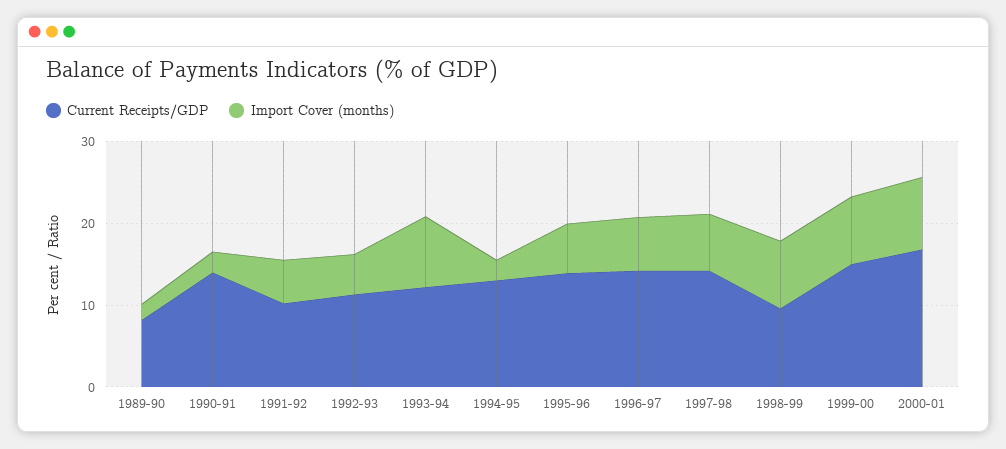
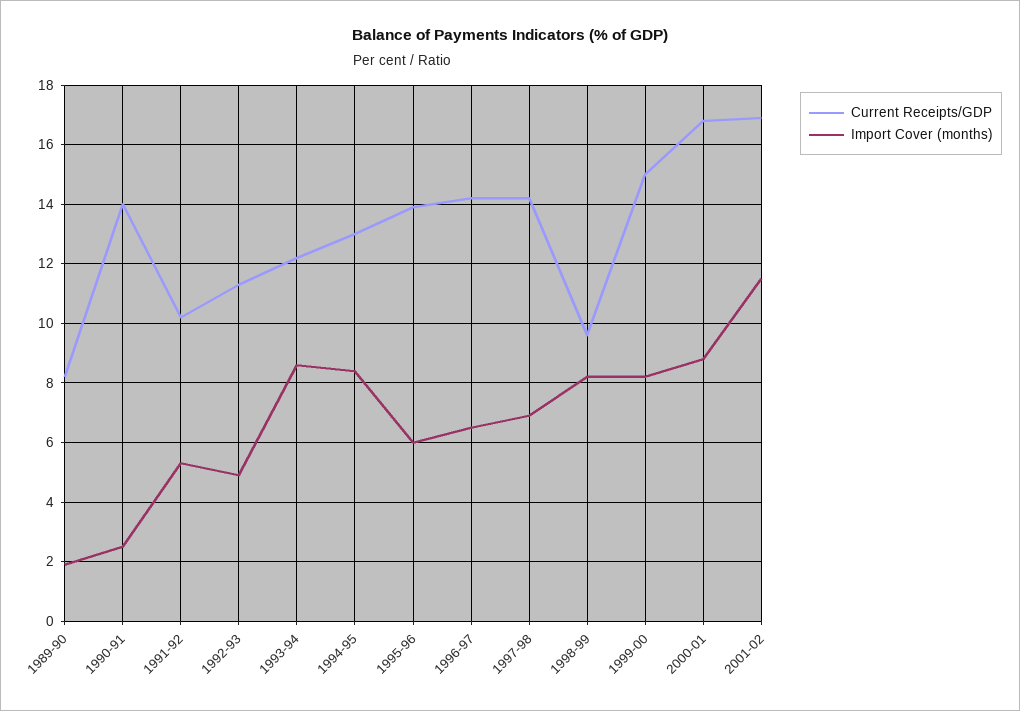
Import Cover (months), 1994-95: 2 -> 8.5
Current Receipts/GDP, 2001-02: none -> 17
Import Cover (months), 2001-02: none -> 11.5

